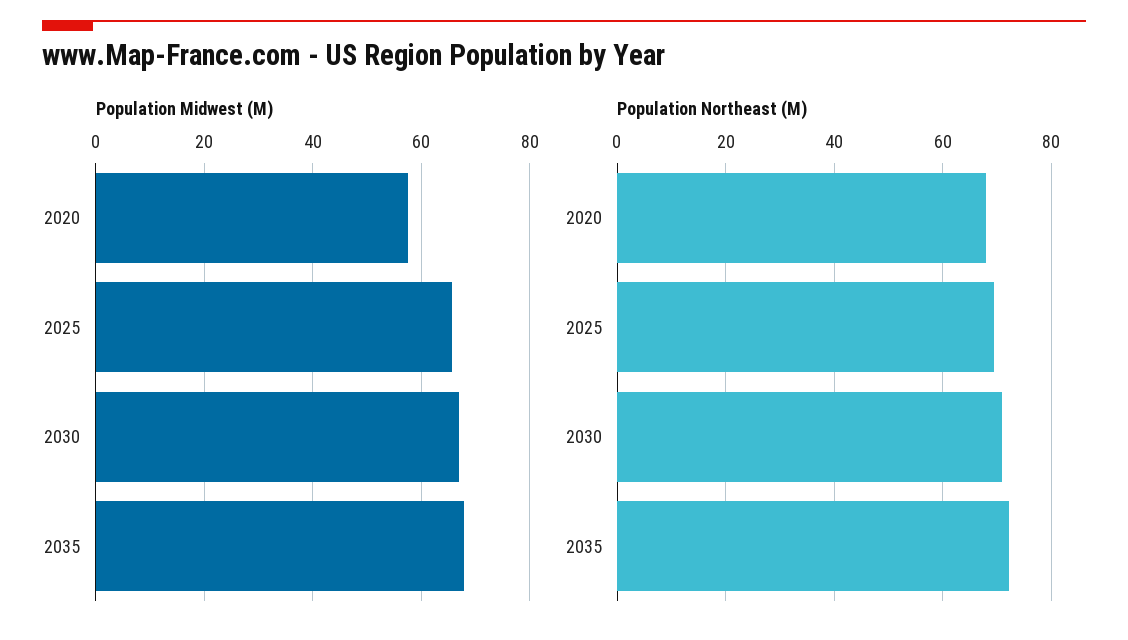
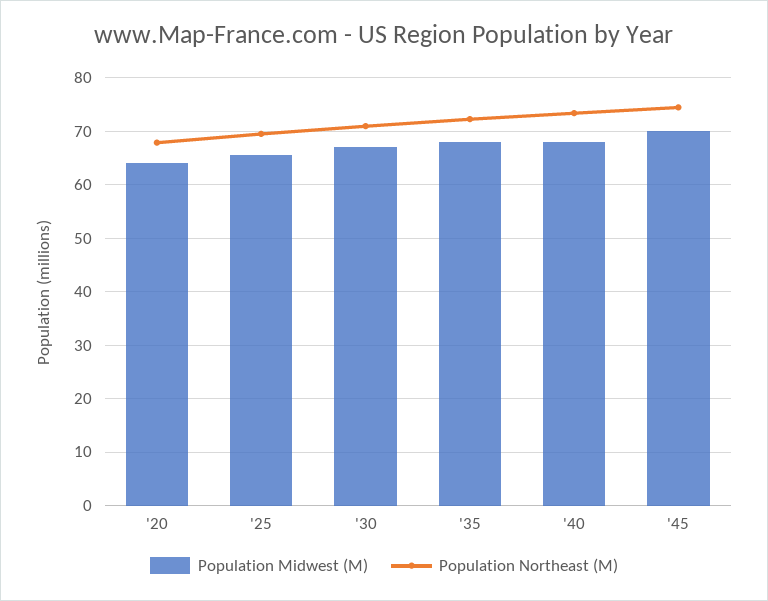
Population Midwest (M), 2020: 58 -> 64
Population Midwest (M), '40: none -> 68
Population Northeast (M), '40: none -> 74
Population Midwest (M), '45: none -> 70
Population Northeast (M), '45: none -> 74

